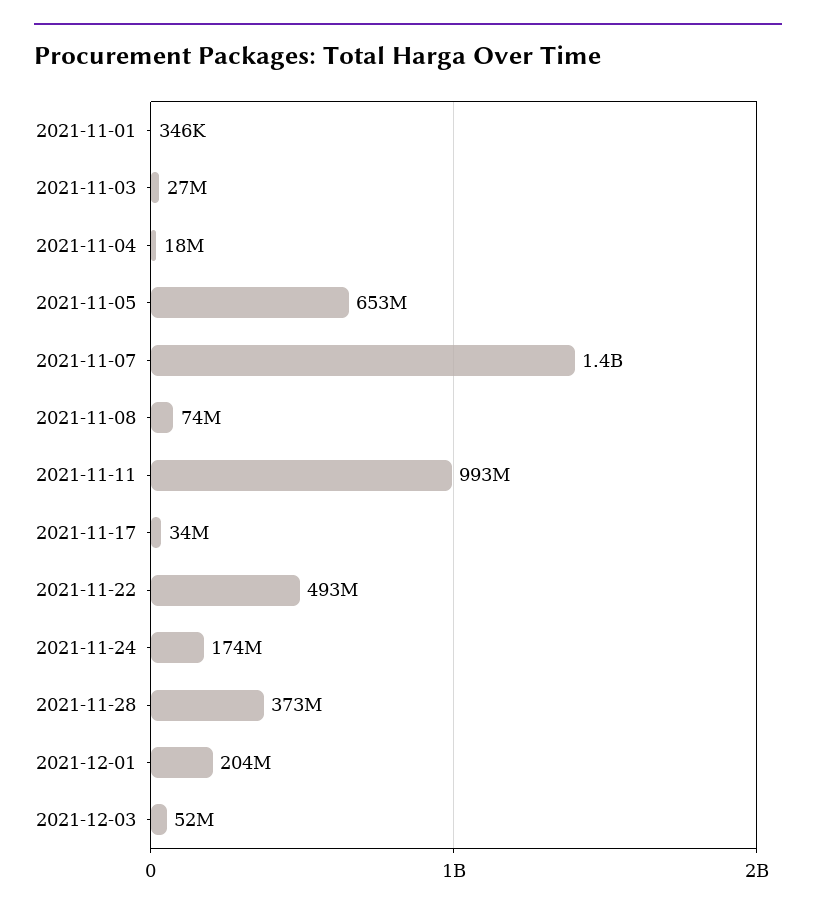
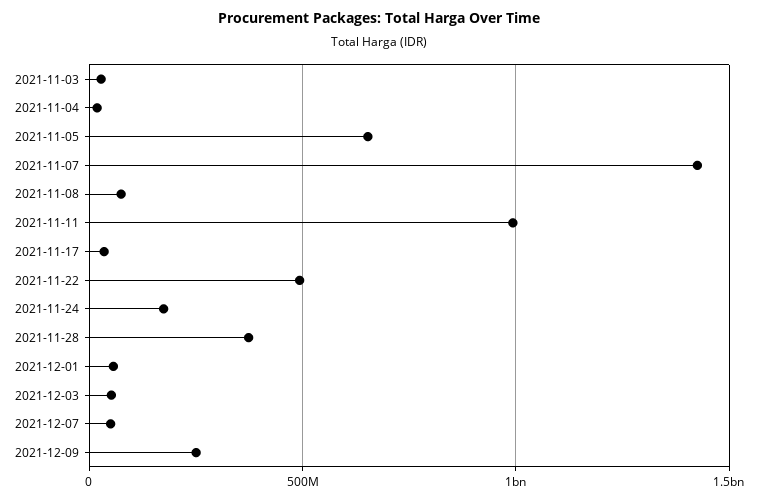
2021-11-01: 346000 -> none
2021-12-01: 204000000 -> 50000000
2021-12-07: none -> 50000000
2021-12-09: none -> 250000000

